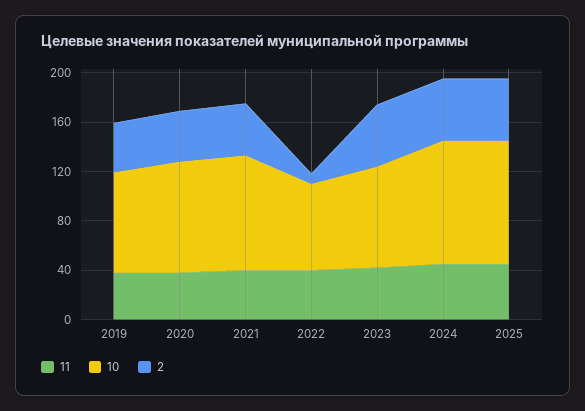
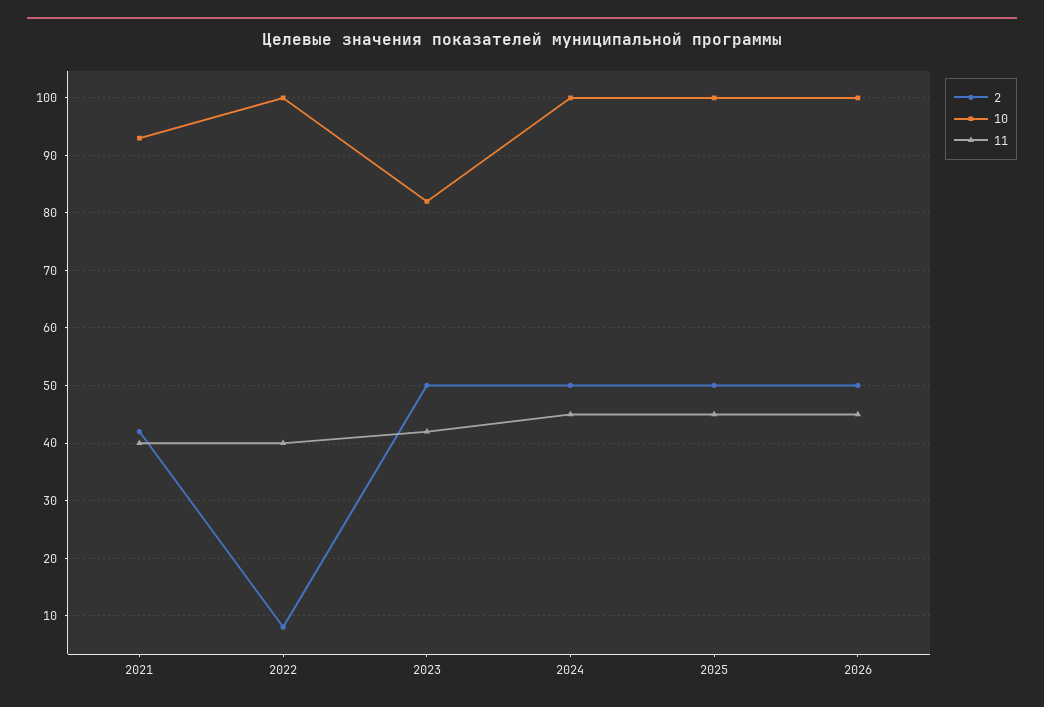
11, 2019: 40 -> none
10, 2019: 80 -> none
2, 2019: 40 -> none
11, 2020: 40 -> none
10, 2020: 90 -> none
2, 2020: 40 -> none
10, 2022: 70 -> 100
2, 2026: none -> 50
10, 2026: none -> 100
11, 2026: none -> 45

